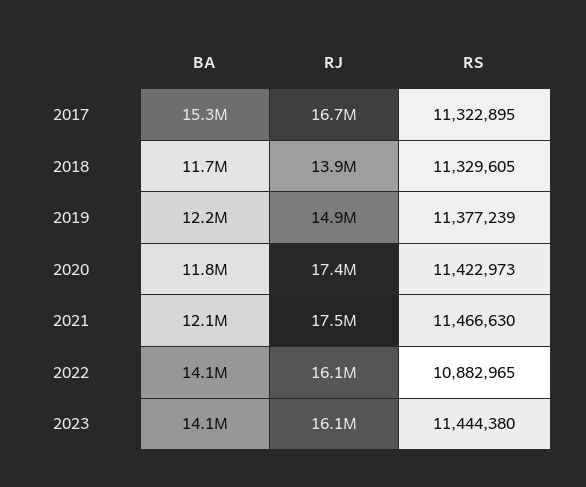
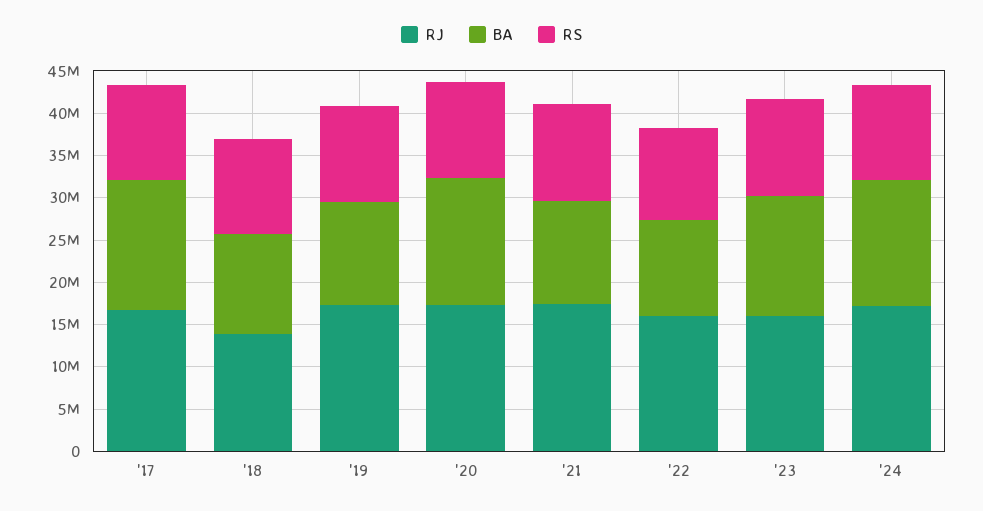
RJ, 2019: 14900000 -> 17000000
BA, 2020: 11800000 -> 15000000
BA, 2022: 14100000 -> 11000000
RJ, '24: none -> 17000000
BA, '24: none -> 15000000
RS, '24: none -> 11000000

